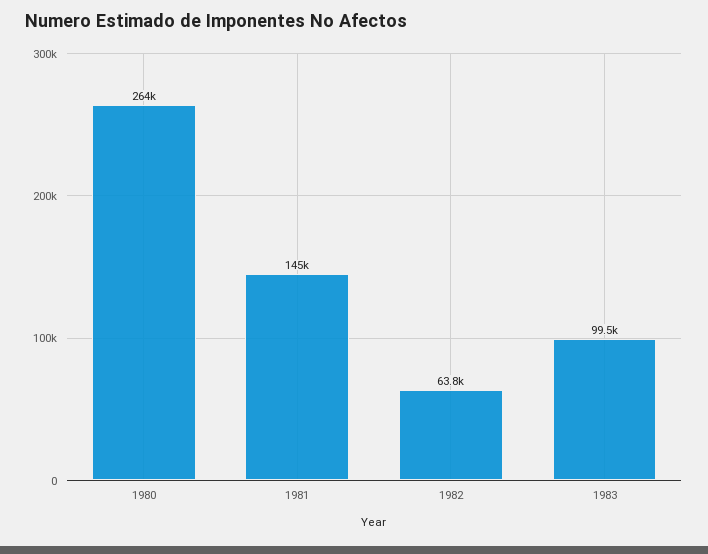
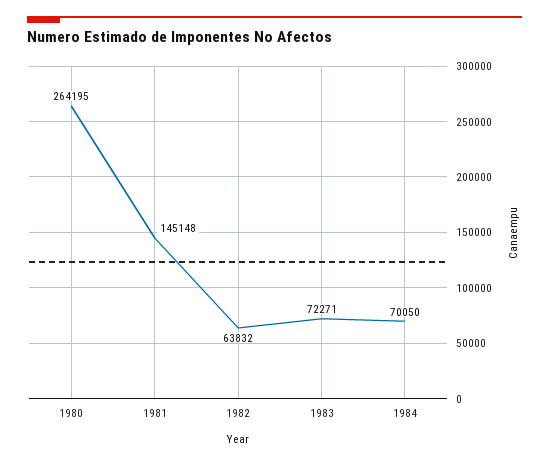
1983: 99500 -> 72271
1984: none -> 70050

